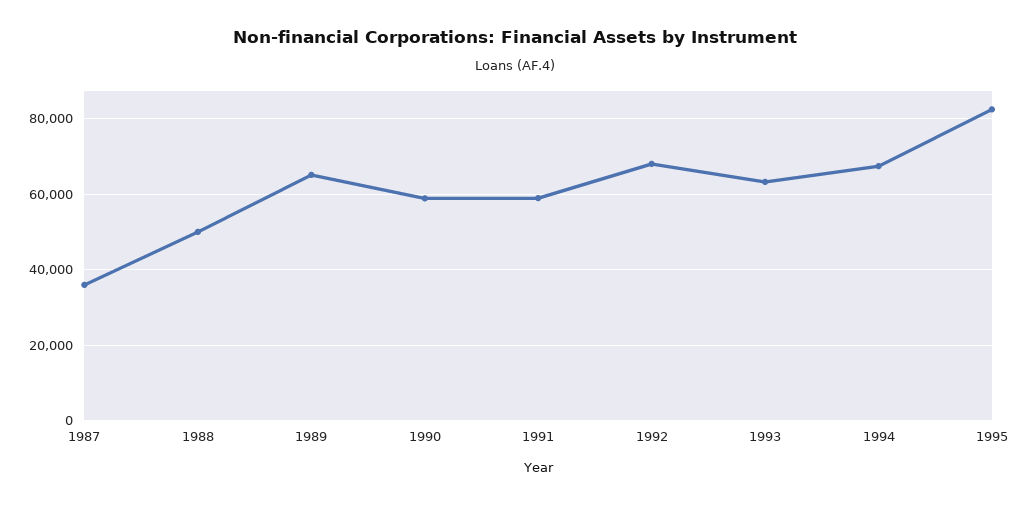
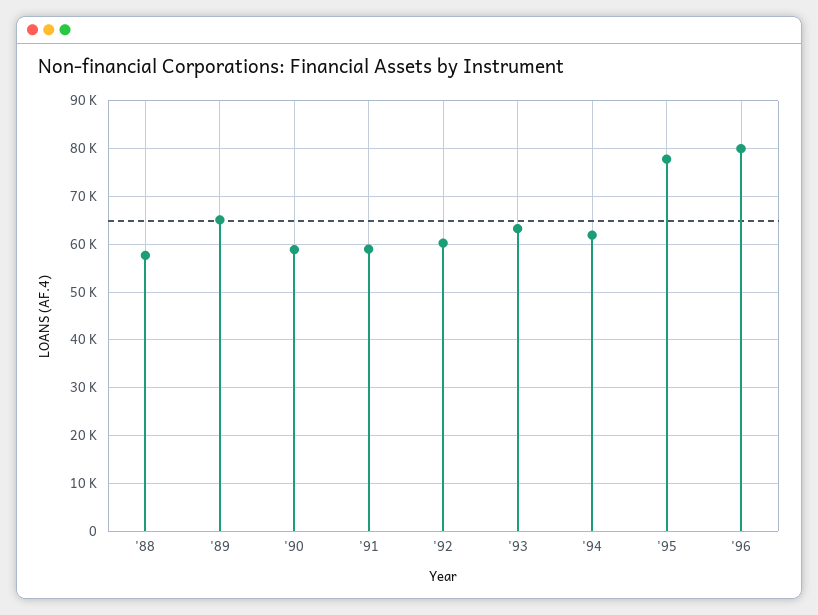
1987: 36000 -> none
1988: 50000 -> 58000
1992: 68000 -> 60000
1994: 68000 -> 62000
1995: 82000 -> 78000
'96: none -> 80000

